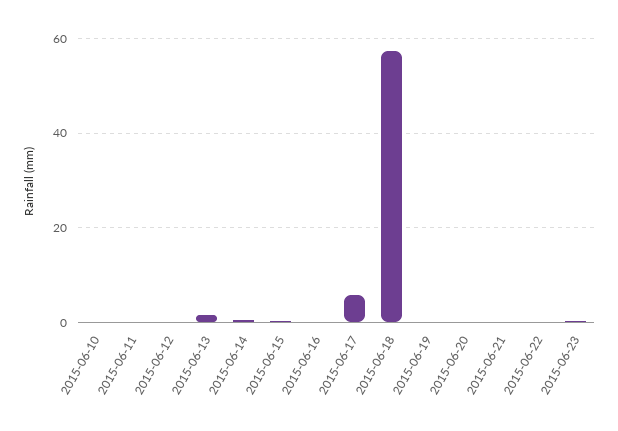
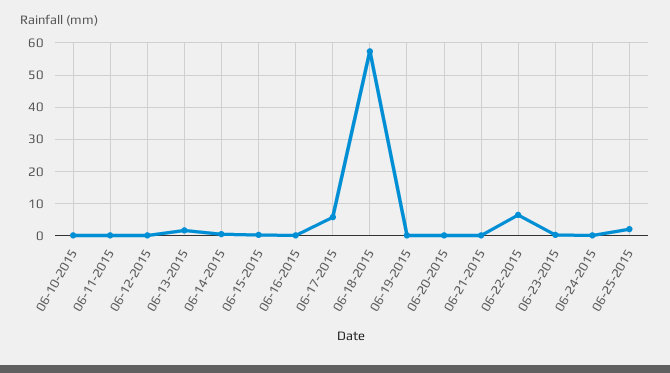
2015-06-22: 0 -> 6
06-24-2015: none -> 0
06-25-2015: none -> 2

